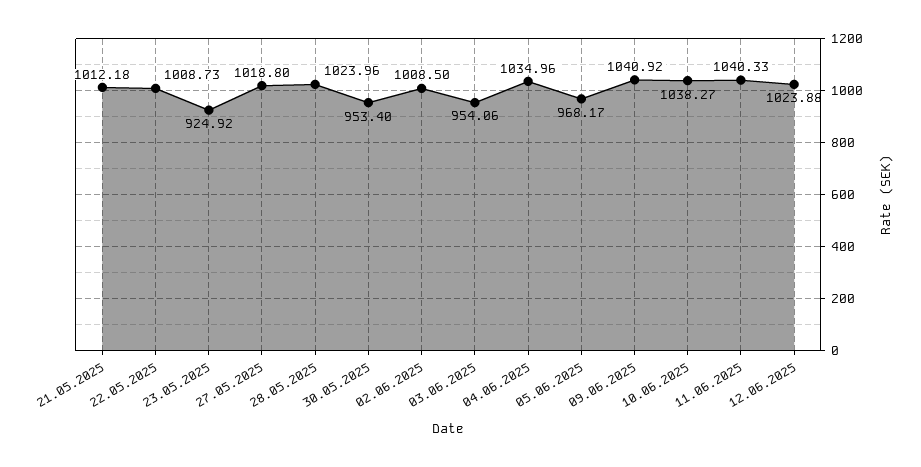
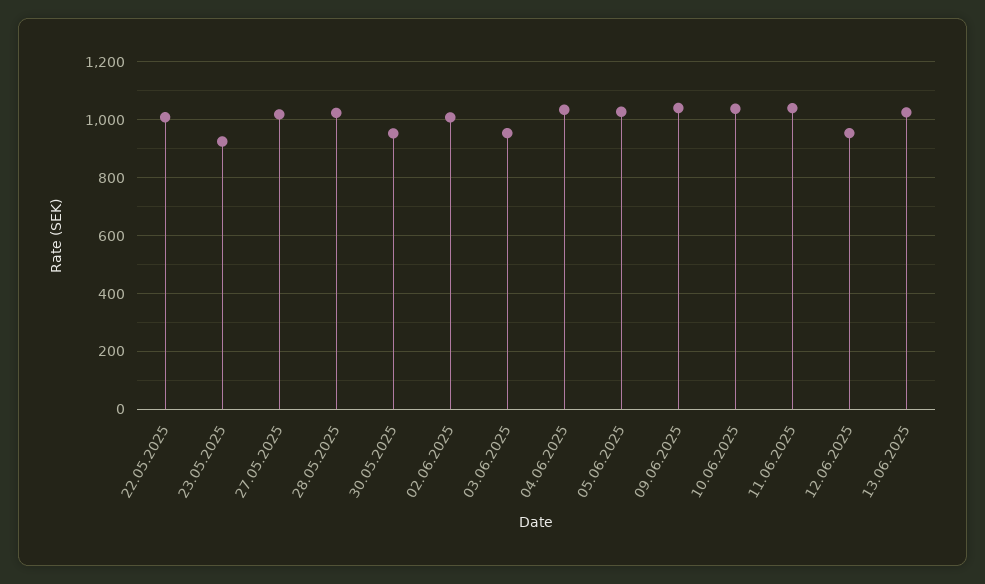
21.05.2025: 1012.18 -> none
05.06.2025: 968.17 -> 1025
12.06.2025: 1023.88 -> 950
13.06.2025: none -> 1025

